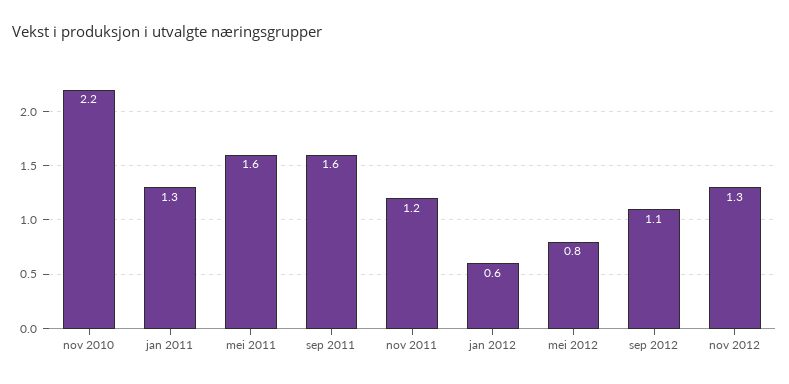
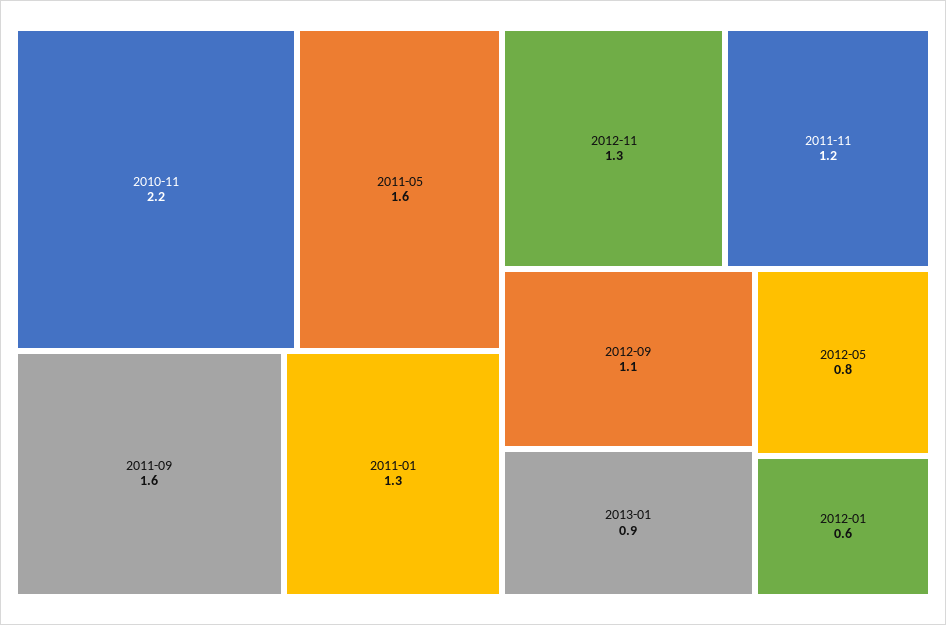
2013-01: none -> 0.9

